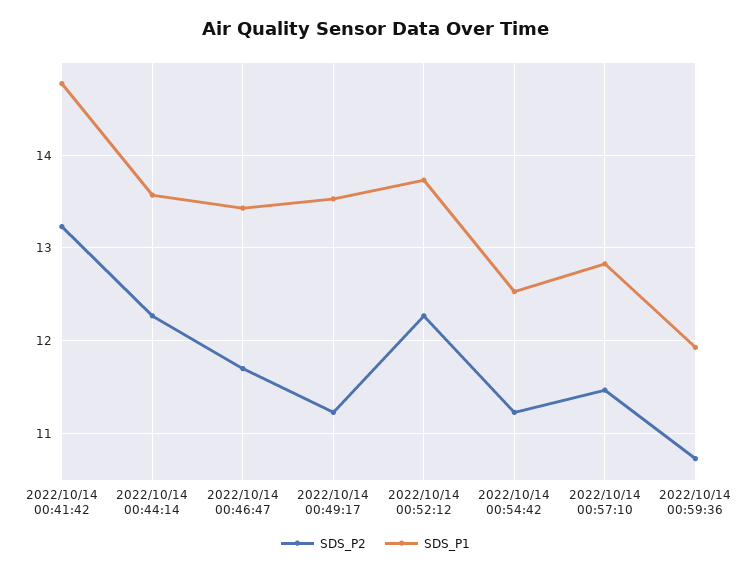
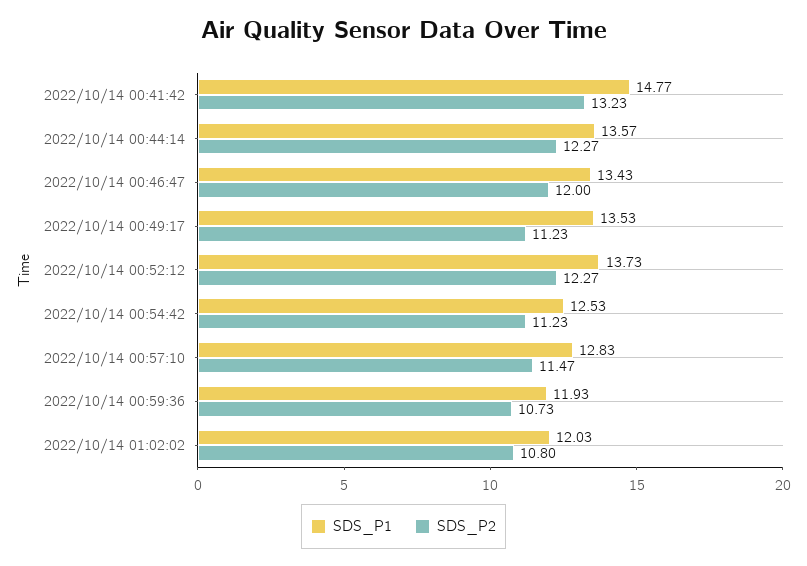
SDS_P2, 2022/10/14 00:46:47: 11.7 -> 12
SDS_P1, 2022/10/14 01:02:02: none -> 12.03
SDS_P2, 2022/10/14 01:02:02: none -> 10.8

